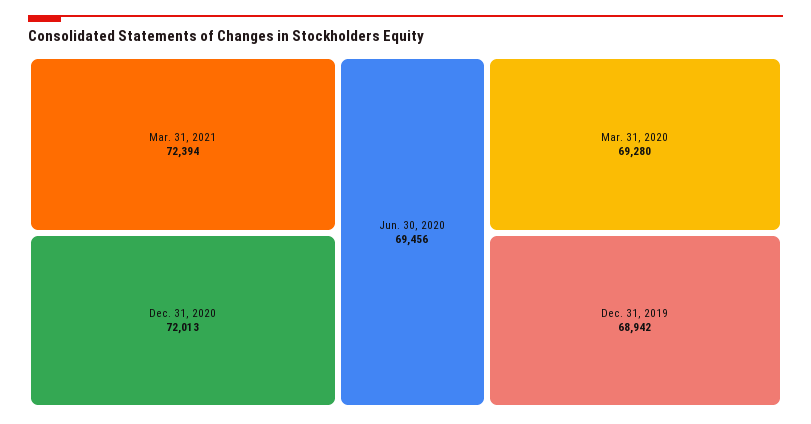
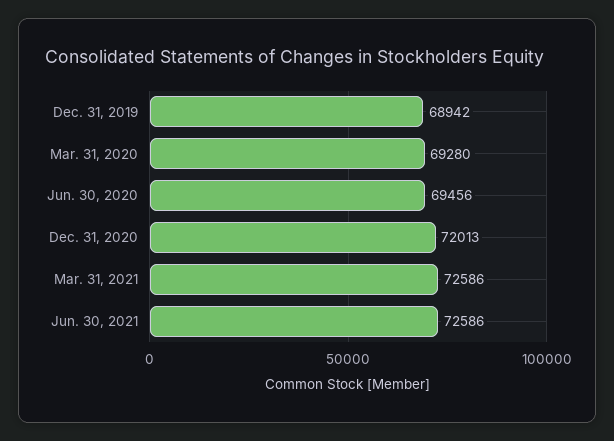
Mar. 31, 2021: 72394 -> 72586
Jun. 30, 2021: none -> 72586

